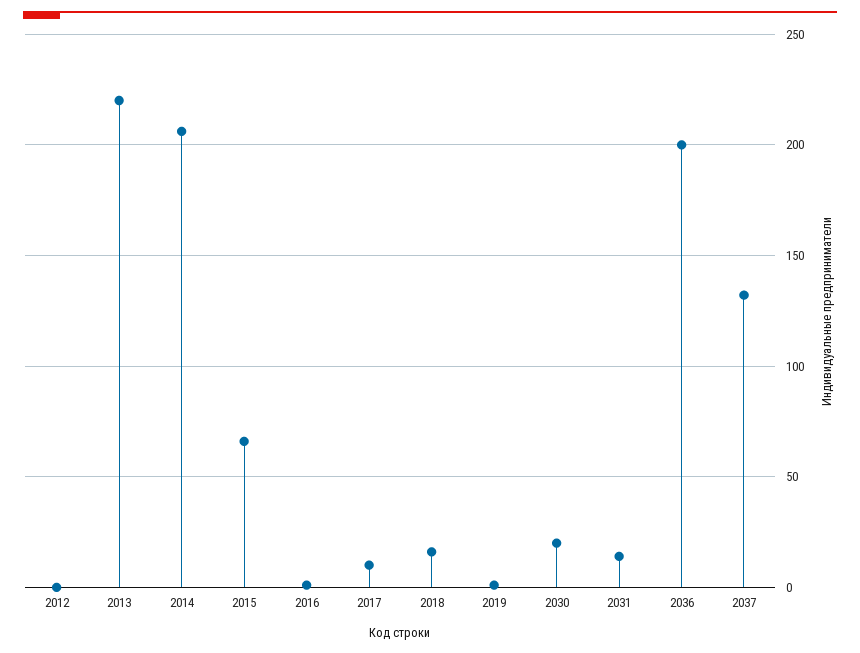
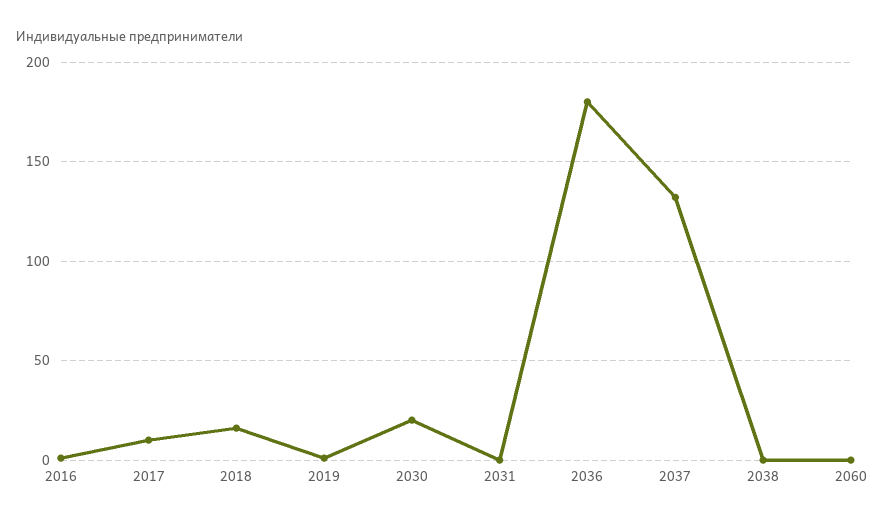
2012: 0 -> none
2013: 220 -> none
2014: 205 -> none
2015: 65 -> none
2031: 15 -> 0
2036: 200 -> 180
2038: none -> 0
2060: none -> 0

